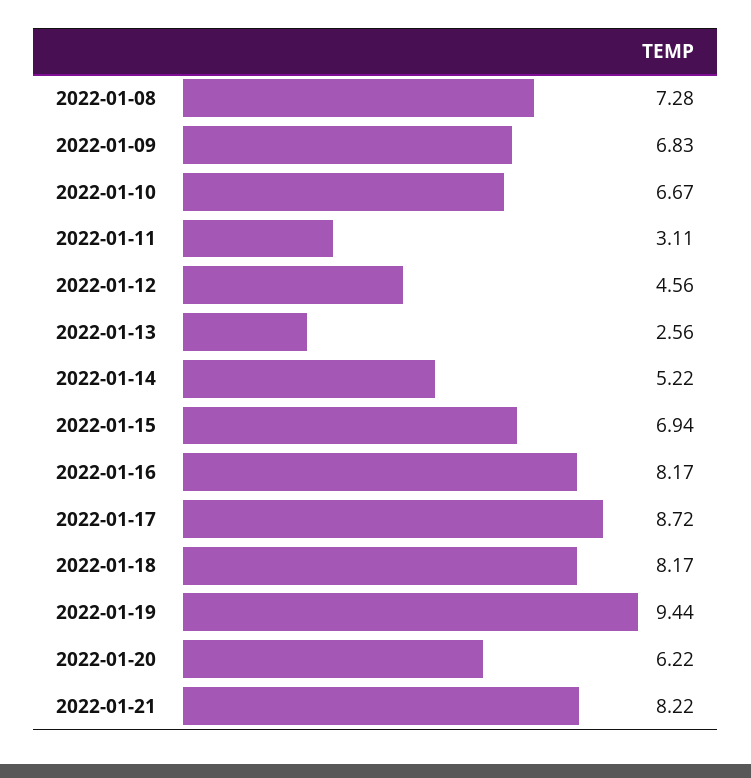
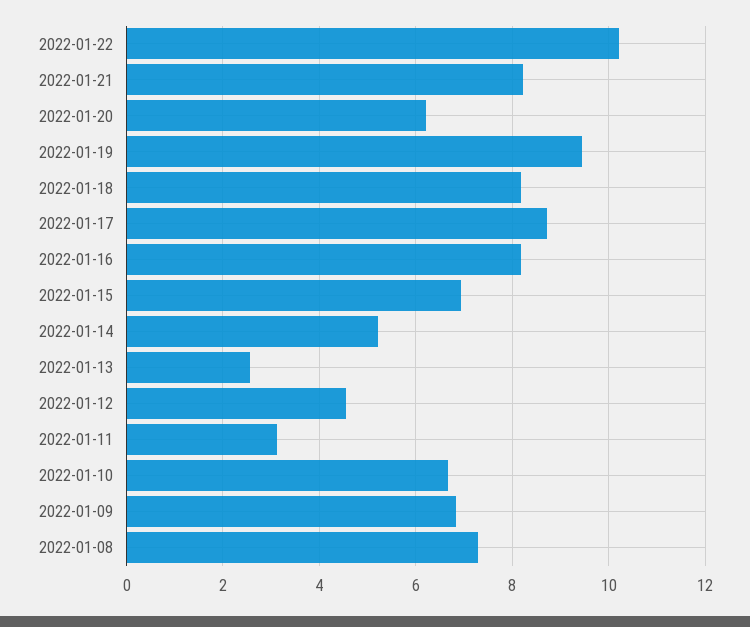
2022-01-22: none -> 10.2

